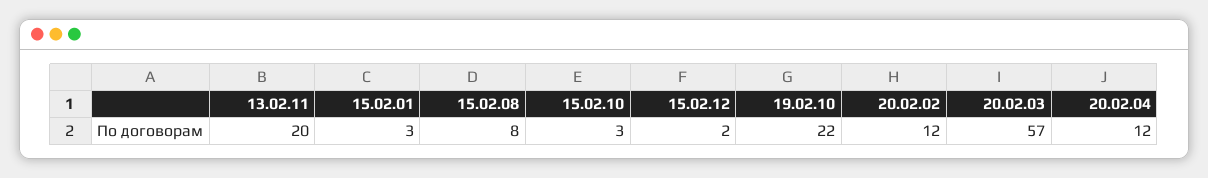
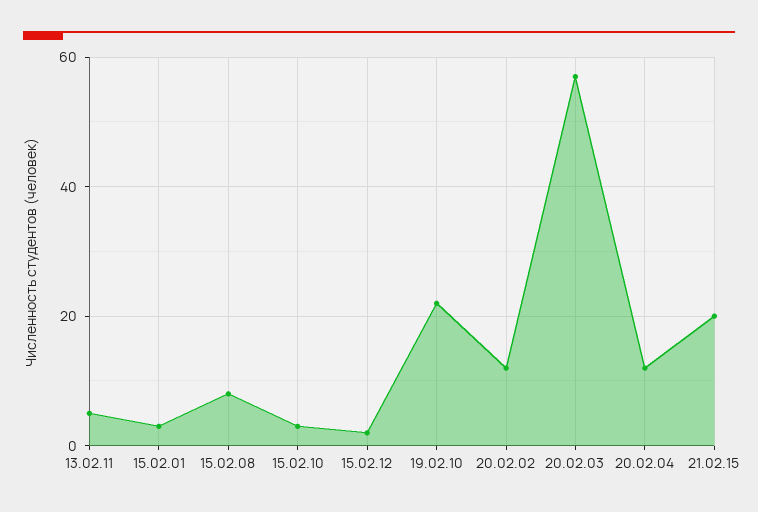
13.02.11: 20 -> 5
21.02.15: none -> 20

